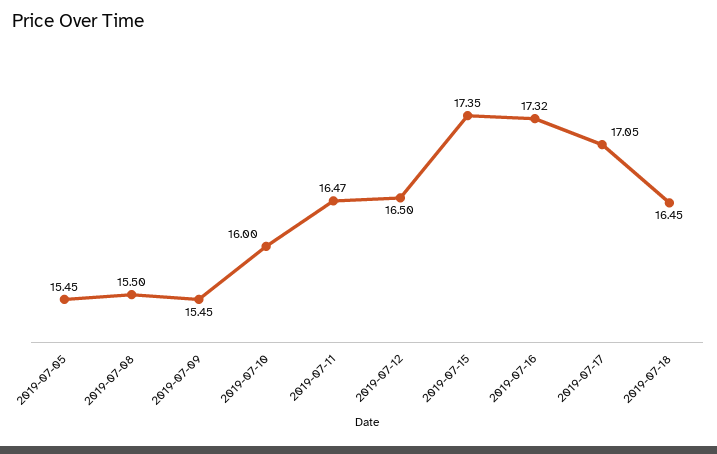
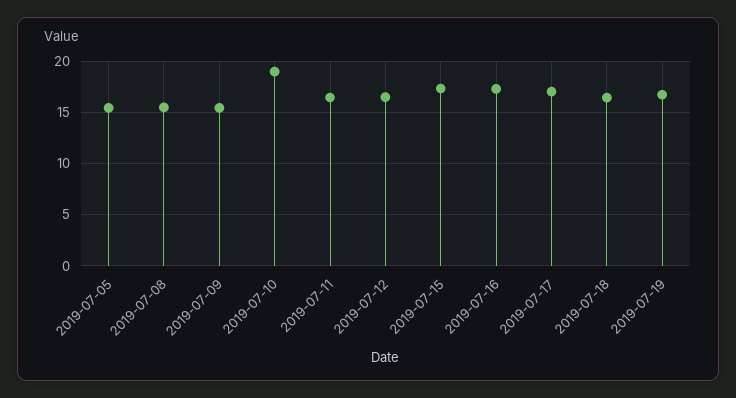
2019-07-10: 16 -> 19
2019-07-19: none -> 17

